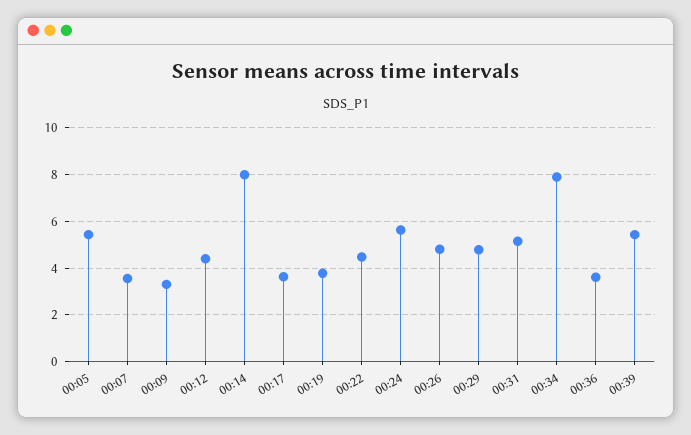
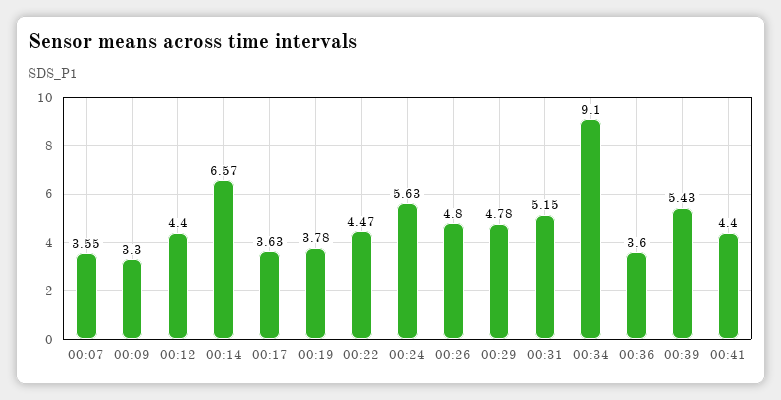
00:05: 5.5 -> none
00:14: 8 -> 6.57
00:34: 8 -> 9.1
00:41: none -> 4.4

